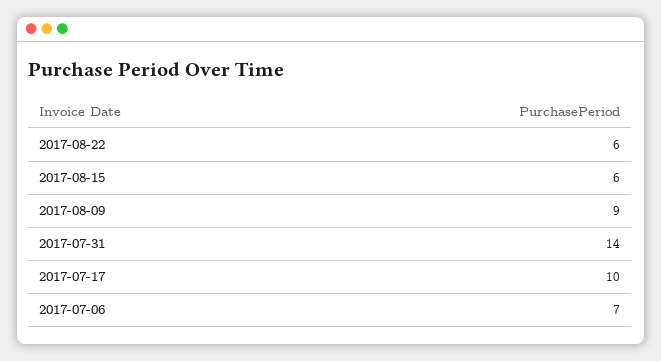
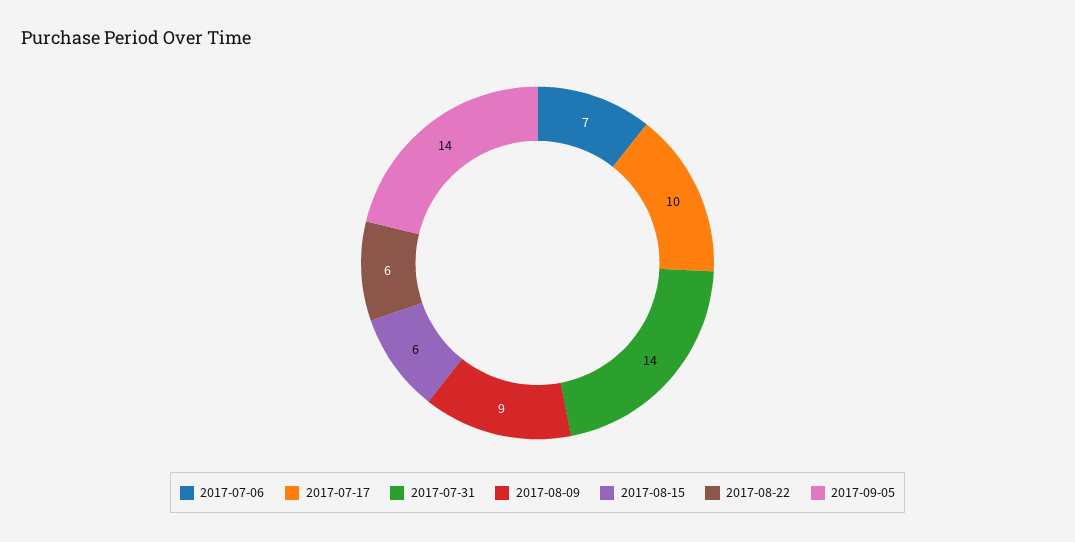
2017-09-05: none -> 14

